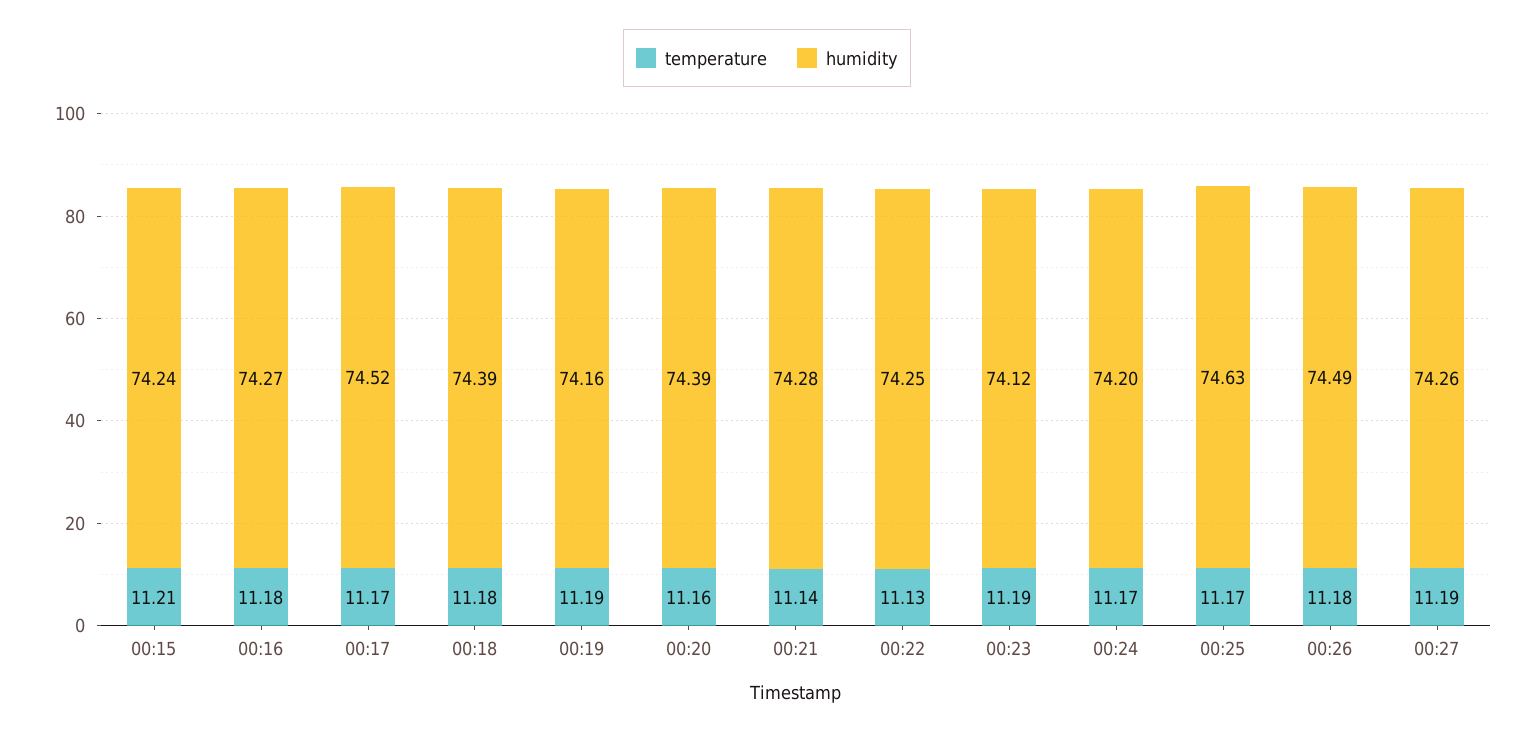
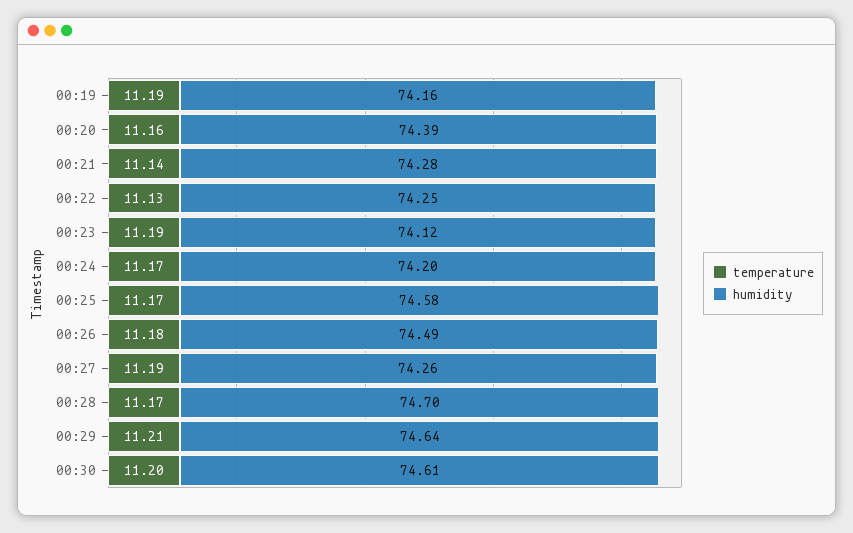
temperature, 00:15: 11.21 -> none
humidity, 00:15: 74.24 -> none
temperature, 00:16: 11.18 -> none
humidity, 00:16: 74.27 -> none
temperature, 00:17: 11.17 -> none
humidity, 00:17: 74.52 -> none
temperature, 00:18: 11.18 -> none
humidity, 00:18: 74.39 -> none
humidity, 00:25: 74.63 -> 74.58
temperature, 00:28: none -> 11.17
humidity, 00:28: none -> 74.7
temperature, 00:29: none -> 11.21
humidity, 00:29: none -> 74.64
temperature, 00:30: none -> 11.2
humidity, 00:30: none -> 74.61

